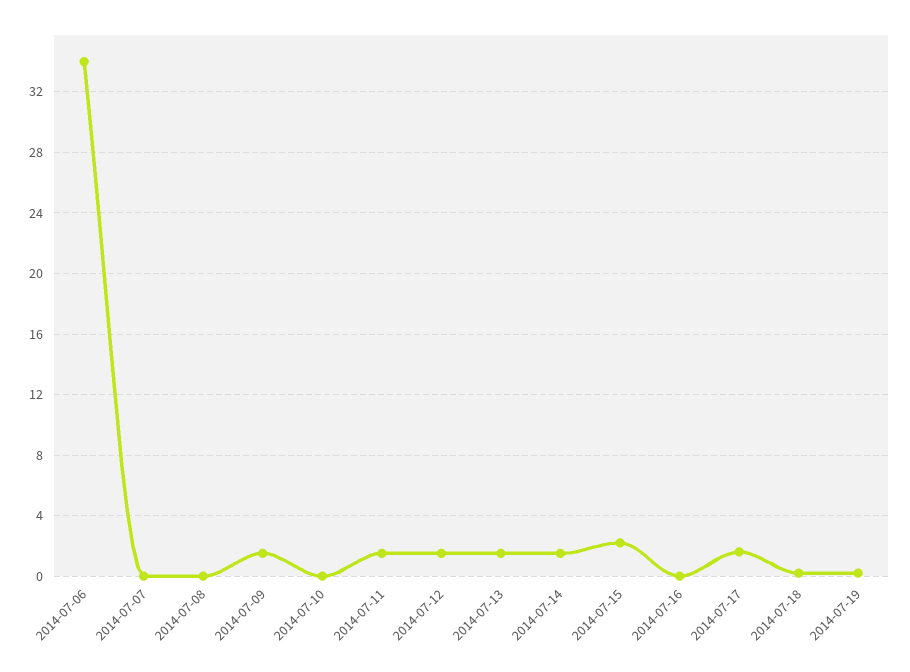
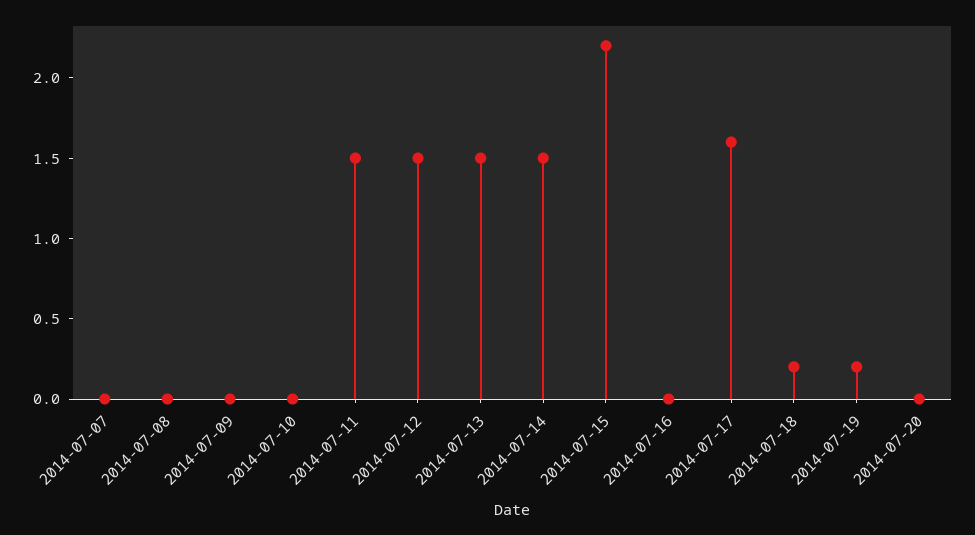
2014-07-06: 34 -> none
2014-07-09: 1.5 -> 0
2014-07-20: none -> 0

